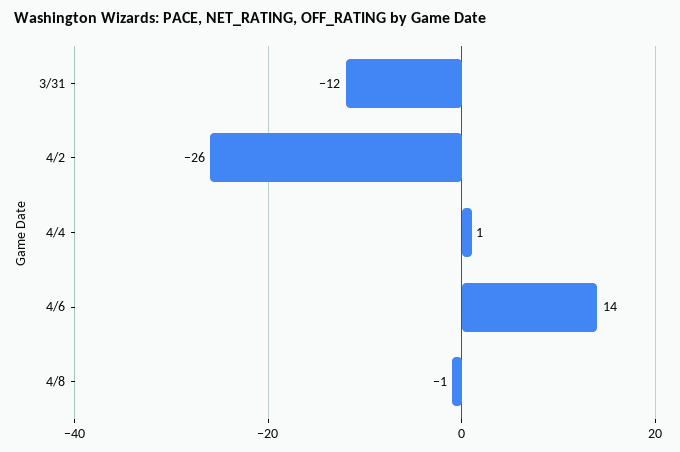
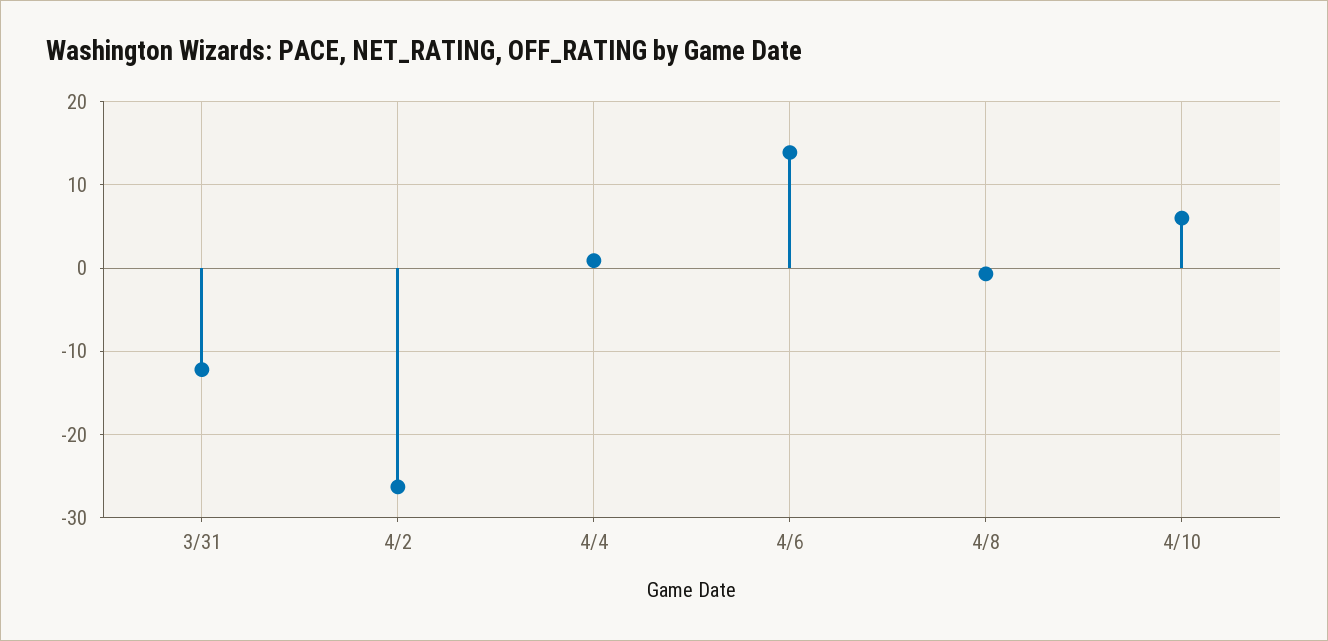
4/10: none -> 6

